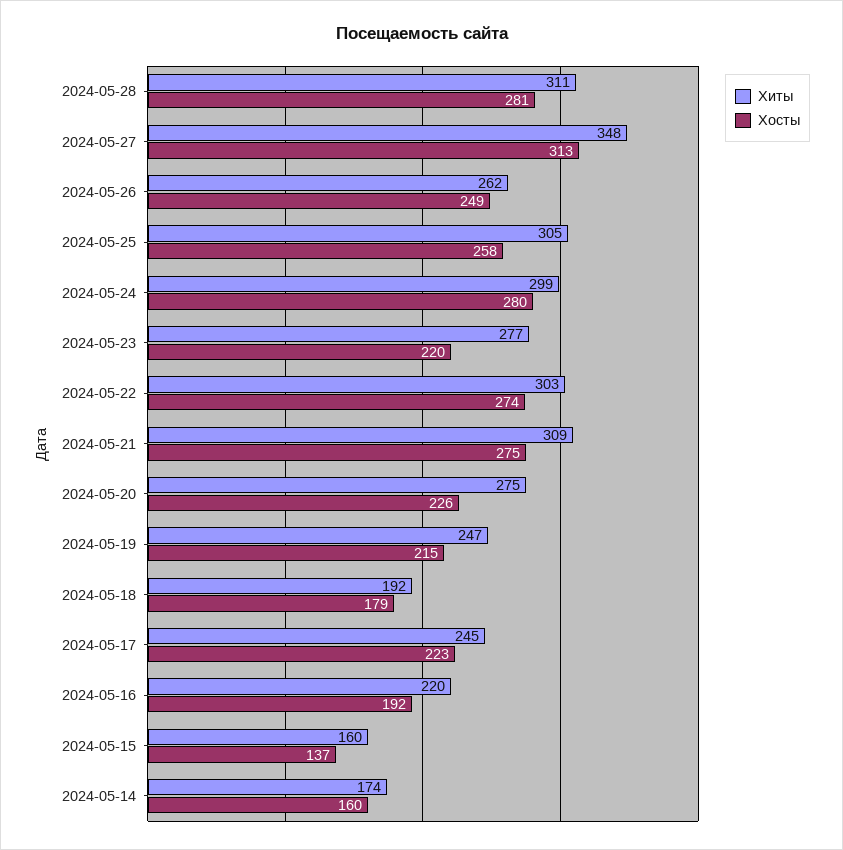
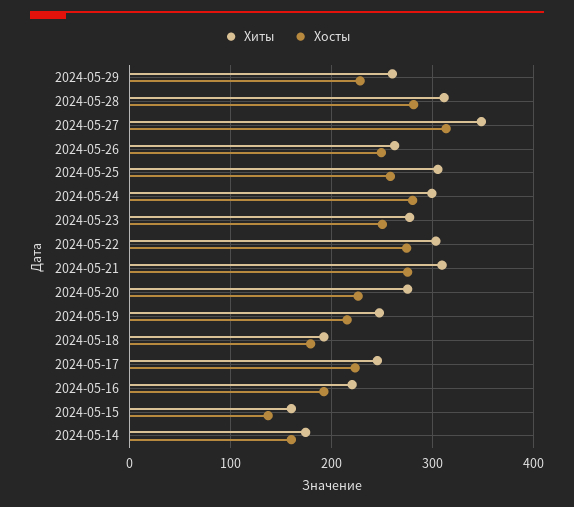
Хосты, 2024-05-23: 220 -> 250
Хиты, 2024-05-29: none -> 260
Хосты, 2024-05-29: none -> 230

